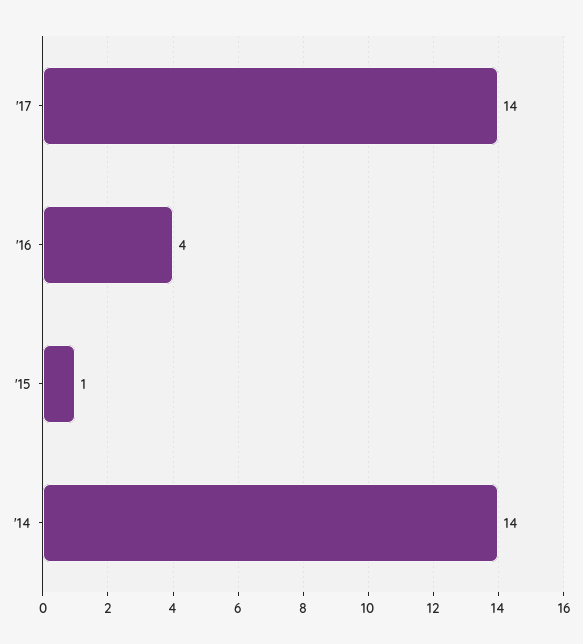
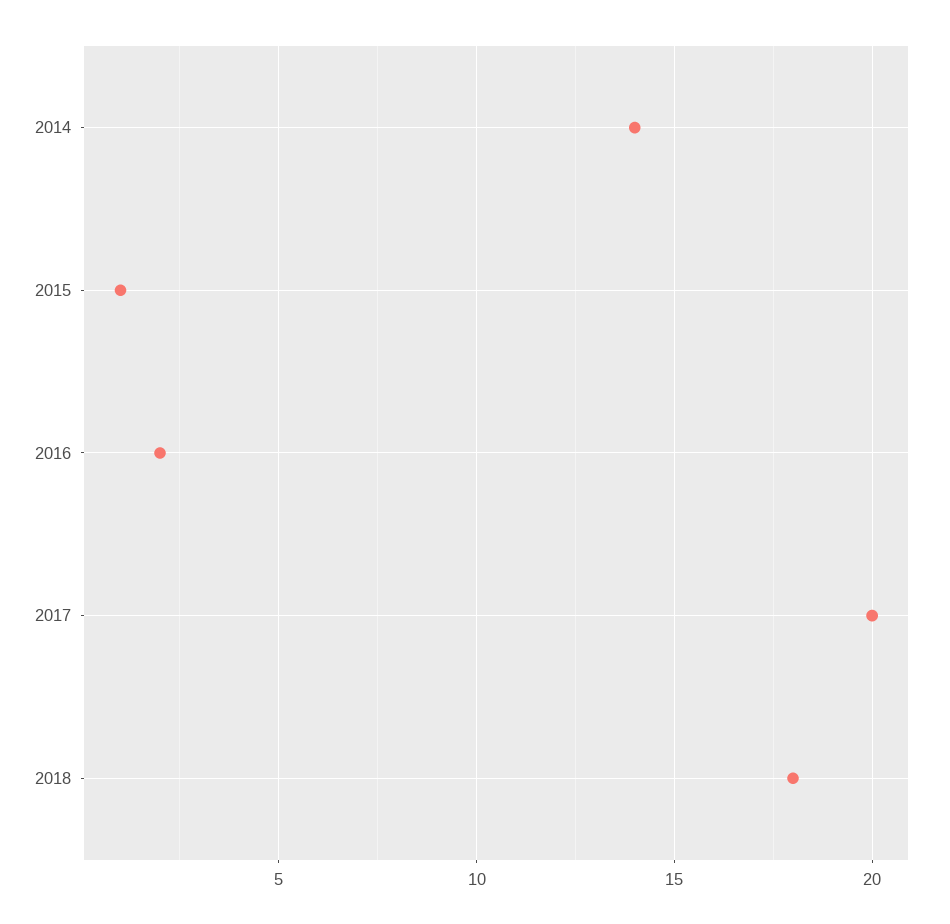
'17: 14 -> 20
'16: 4 -> 2
2018: none -> 18

